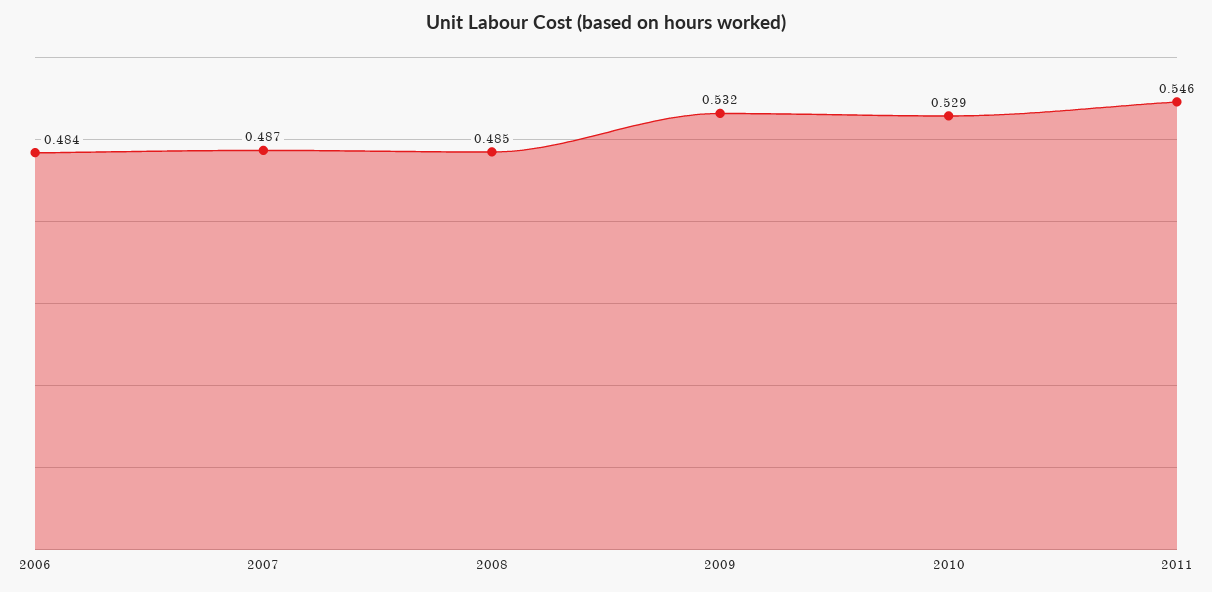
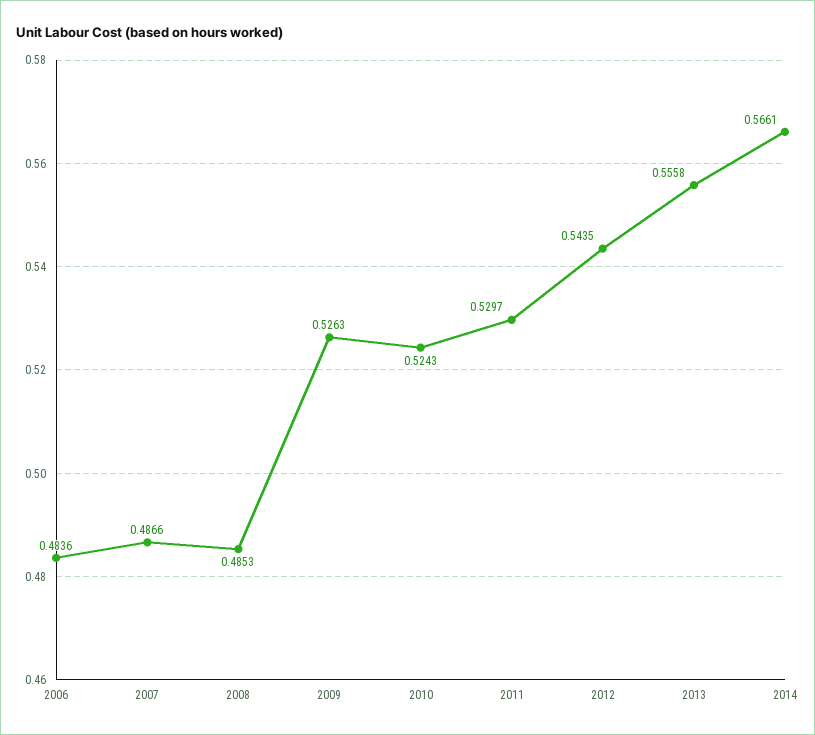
2009: 0.532 -> 0.5263
2010: 0.529 -> 0.5243
2011: 0.546 -> 0.5297
2012: none -> 0.5435
2013: none -> 0.5558
2014: none -> 0.5661

